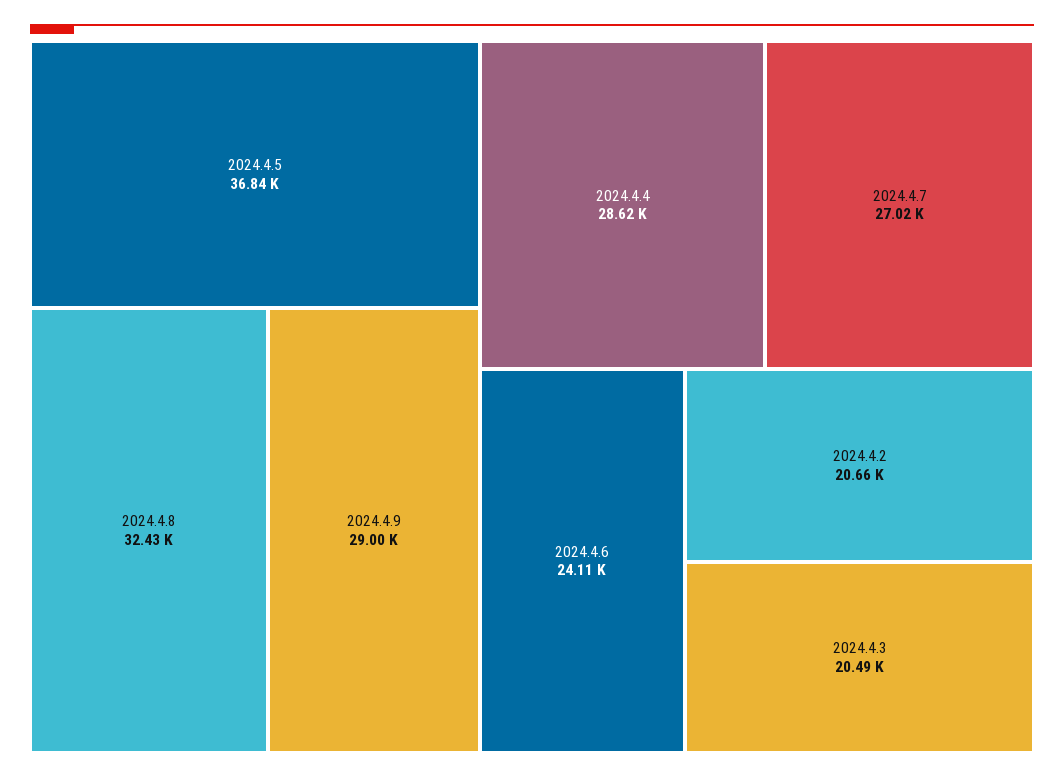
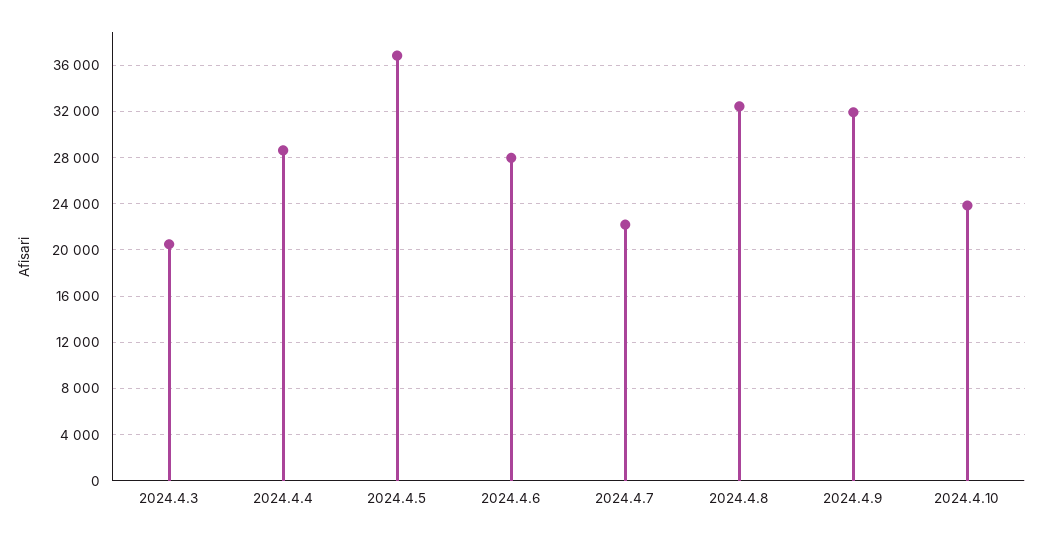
2024.4.9: 29000 -> 32000
2024.4.7: 27020 -> 22000
2024.4.6: 24110 -> 28000
2024.4.2: 20660 -> none
2024.4.10: none -> 24000

